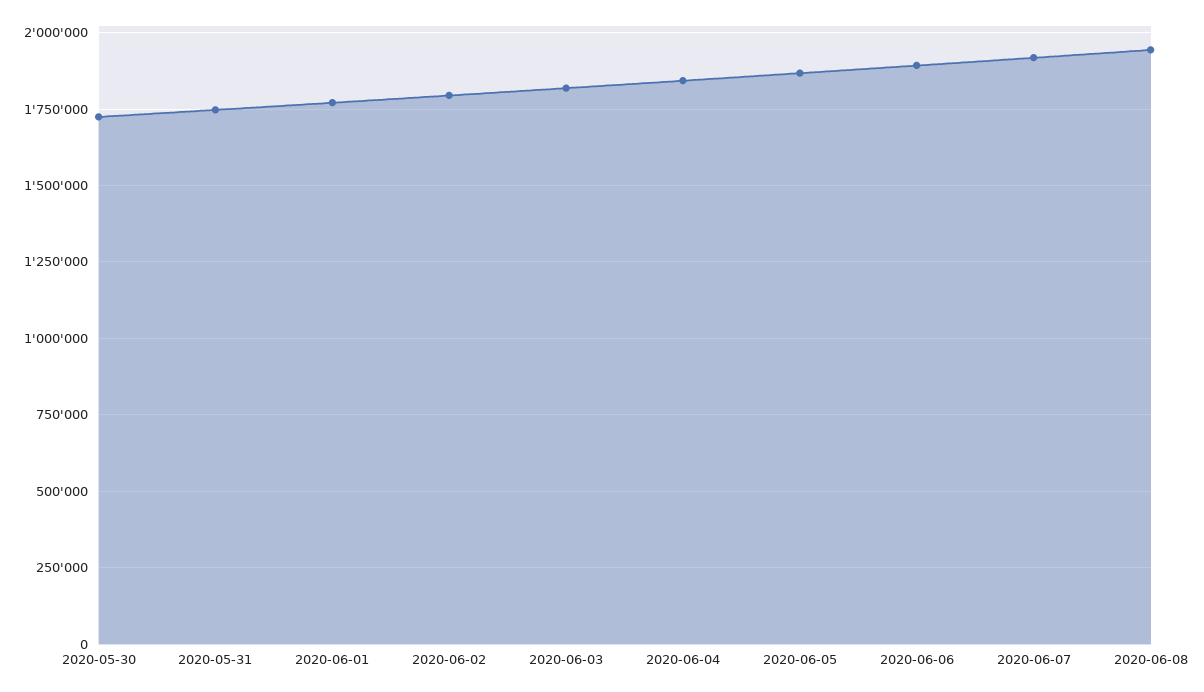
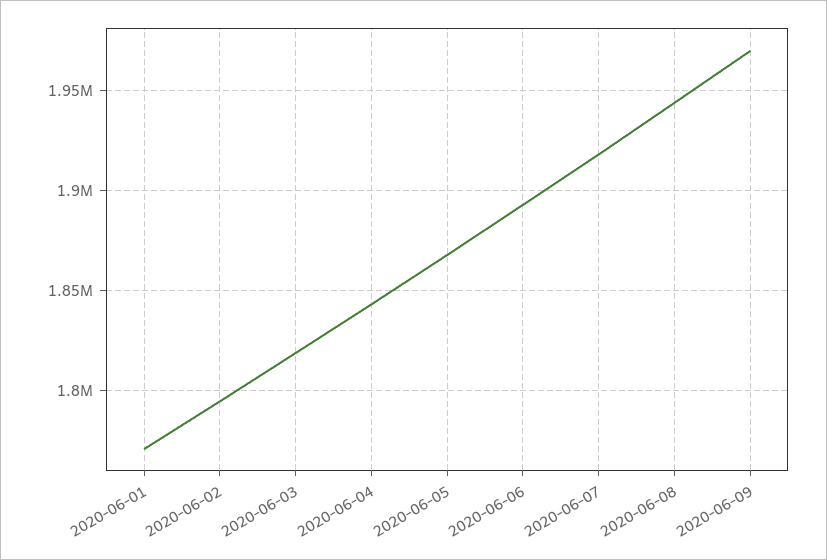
2020-05-30: 1725000 -> none
2020-05-31: 1750000 -> none
2020-06-09: none -> 1970000

